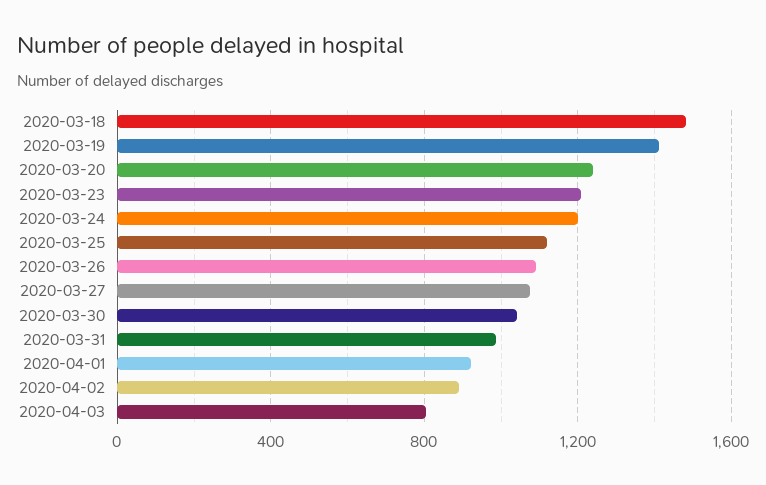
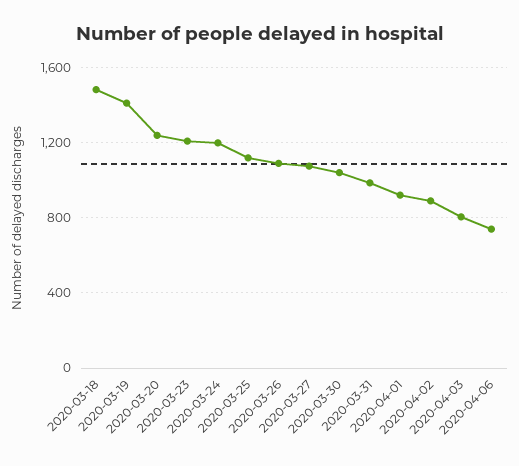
2020-04-06: none -> 750

